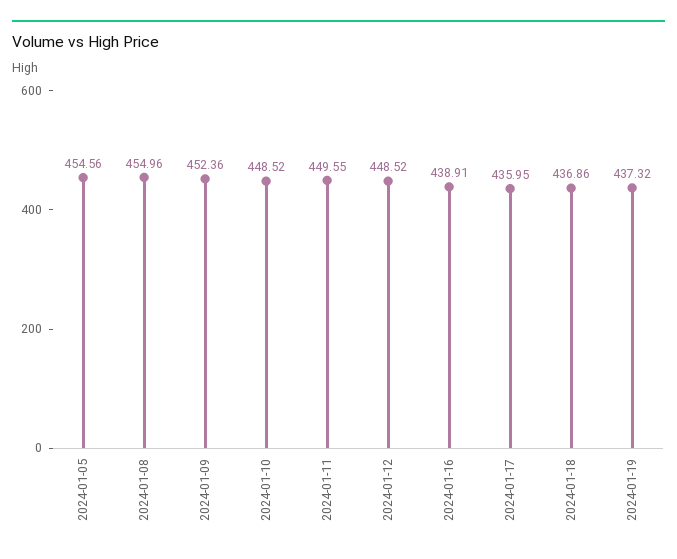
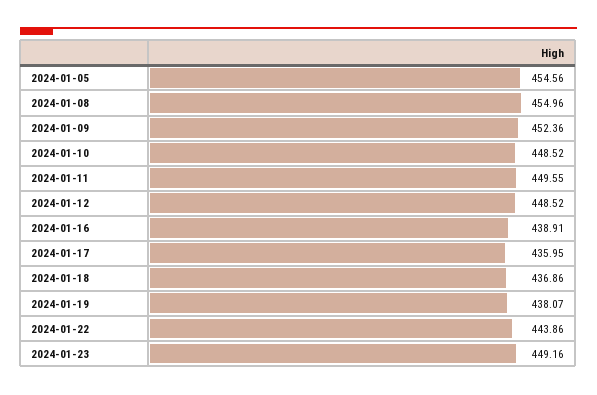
2024-01-19: 437.32 -> 438.07
2024-01-22: none -> 443.86
2024-01-23: none -> 449.16

